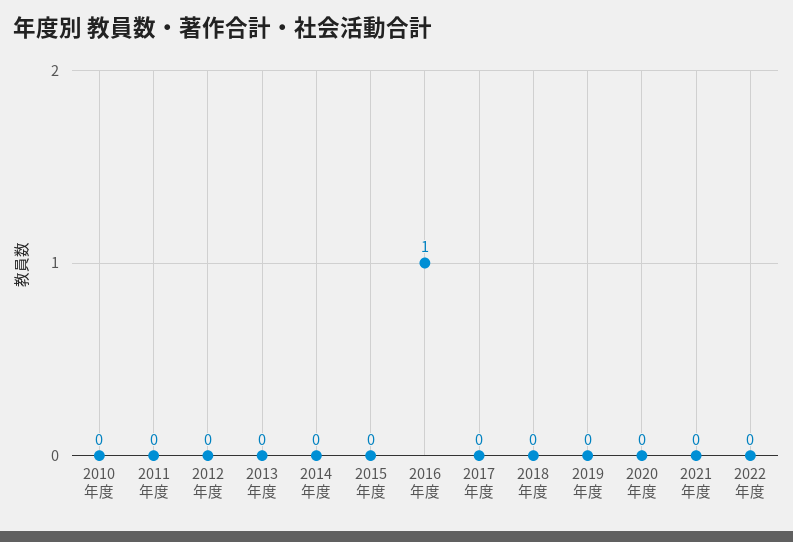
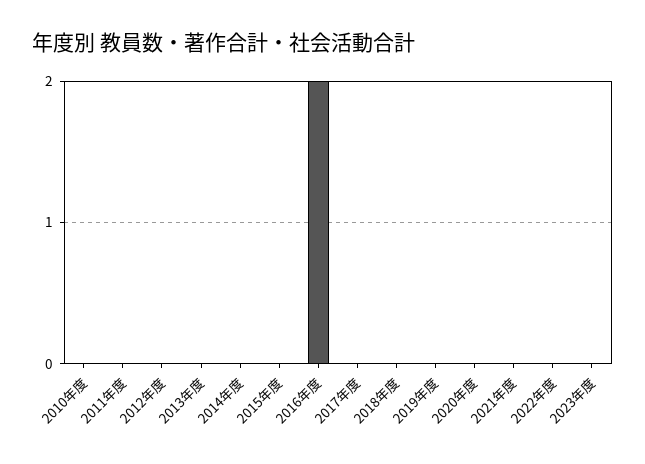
2016年度: 1 -> 2
2023年度: none -> 0

